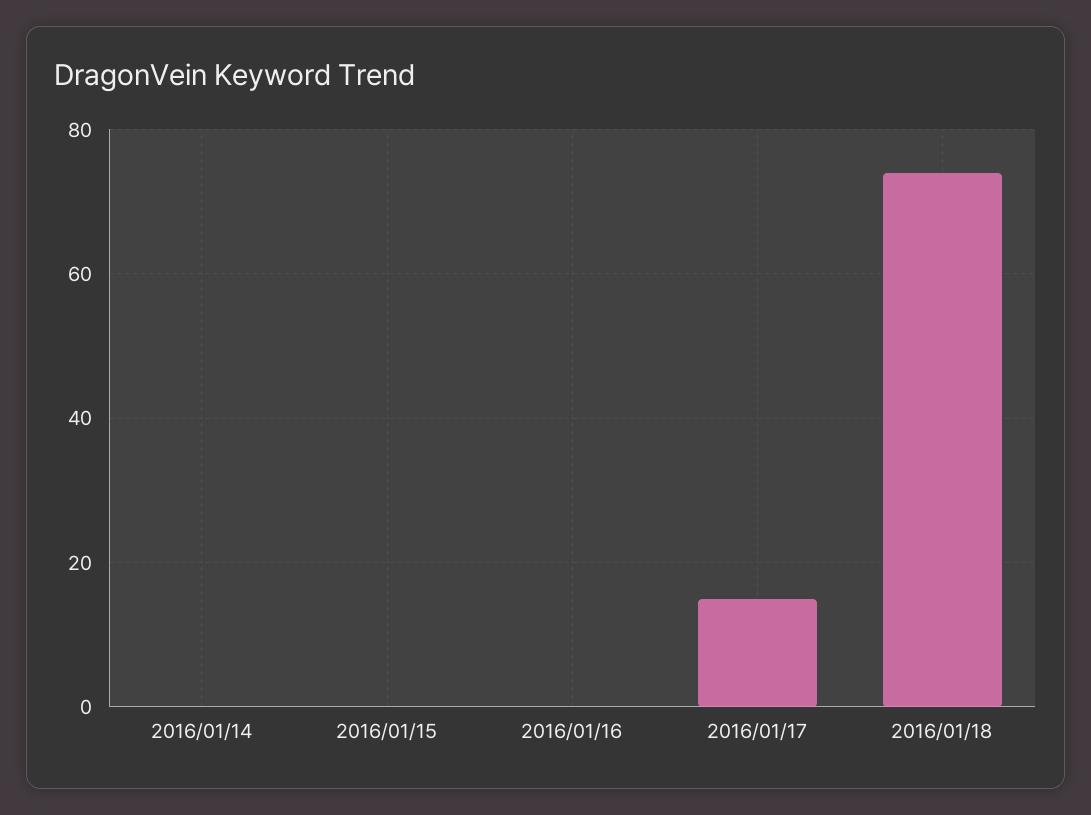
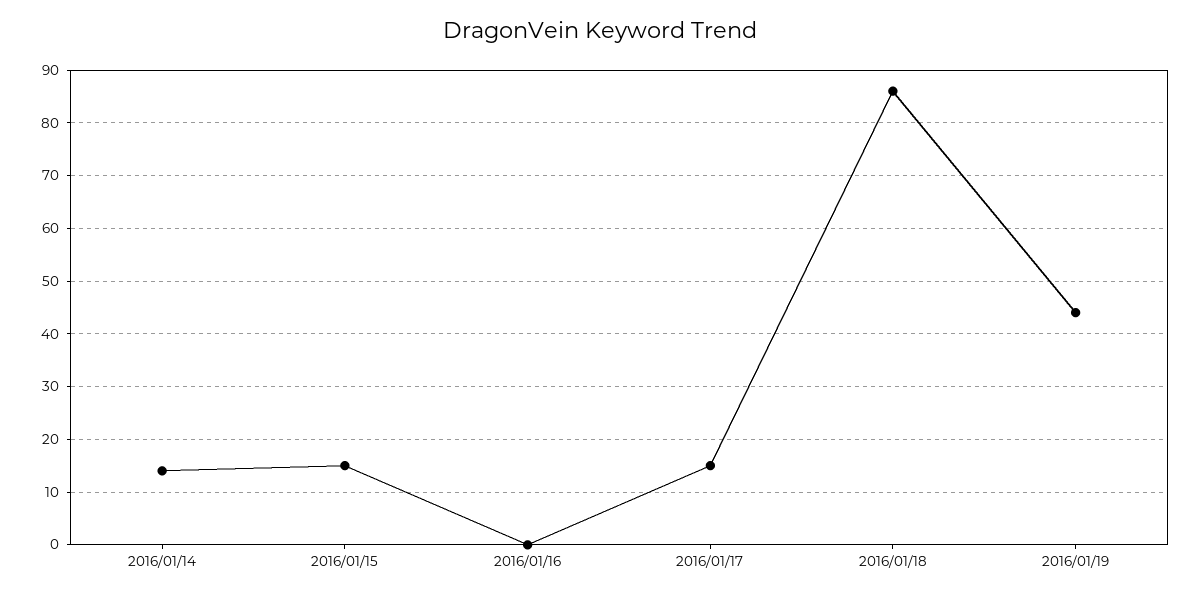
2016/01/14: 0 -> 15
2016/01/15: 0 -> 15
2016/01/18: 75 -> 85
2016/01/19: none -> 45

